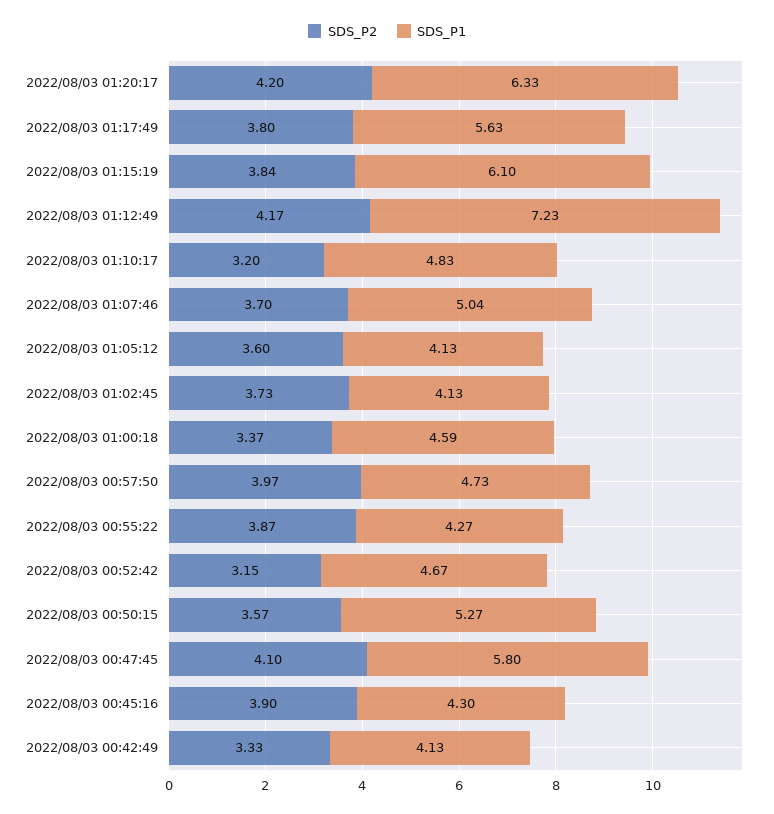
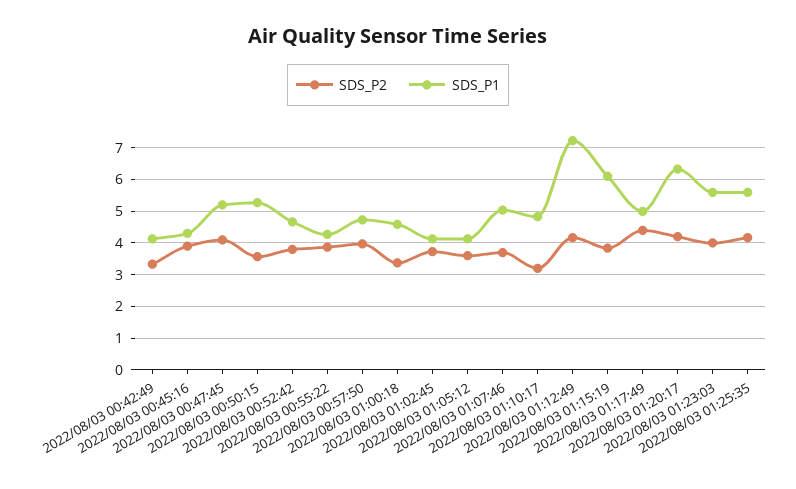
SDS_P2, 2022/08/03 01:17:49: 3.8 -> 4.4
SDS_P1, 2022/08/03 01:17:49: 5.63 -> 5
SDS_P2, 2022/08/03 00:52:42: 3.15 -> 3.8
SDS_P1, 2022/08/03 00:47:45: 5.8 -> 5.2
SDS_P2, 2022/08/03 01:23:03: none -> 4
SDS_P1, 2022/08/03 01:23:03: none -> 5.6
SDS_P2, 2022/08/03 01:25:35: none -> 4.2
SDS_P1, 2022/08/03 01:25:35: none -> 5.6

